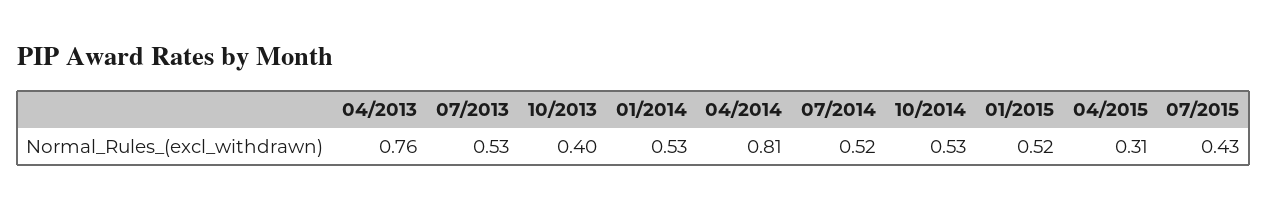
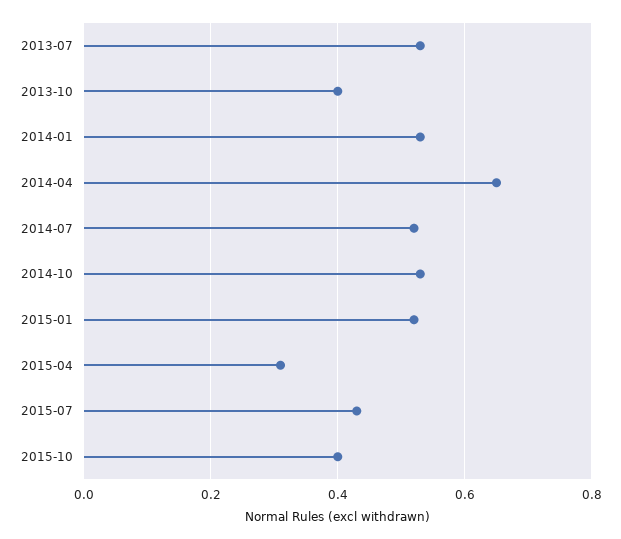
04/2013: 0.76 -> none
04/2014: 0.81 -> 0.65
2015-10: none -> 0.4

